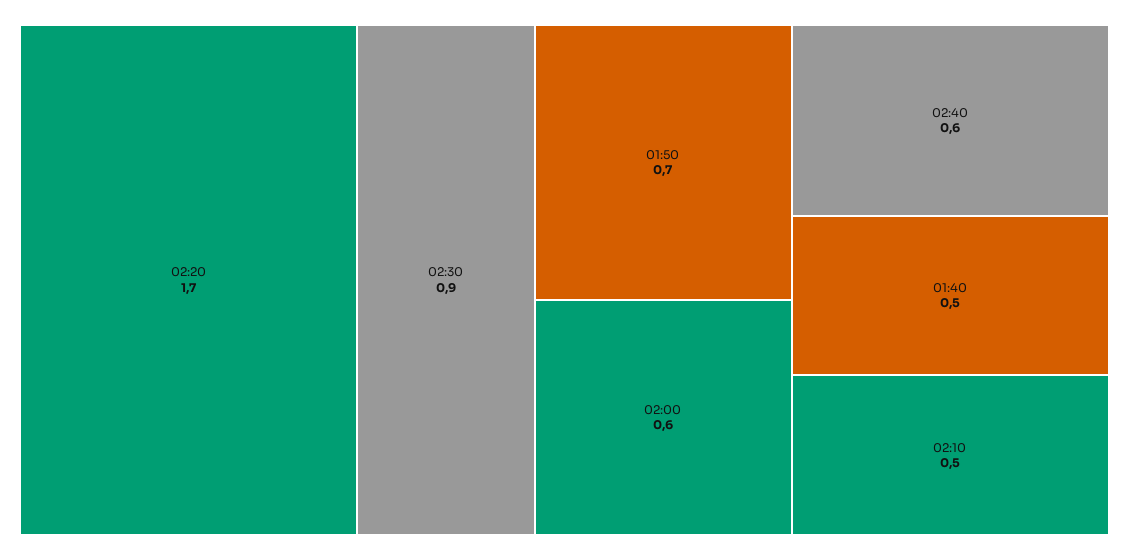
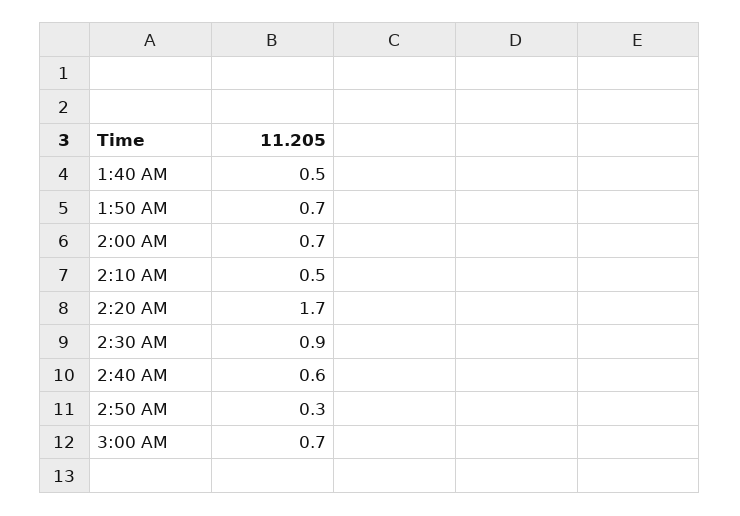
02:00: 0.6 -> 0.7
2:50 AM: none -> 0.3
3:00 AM: none -> 0.7

